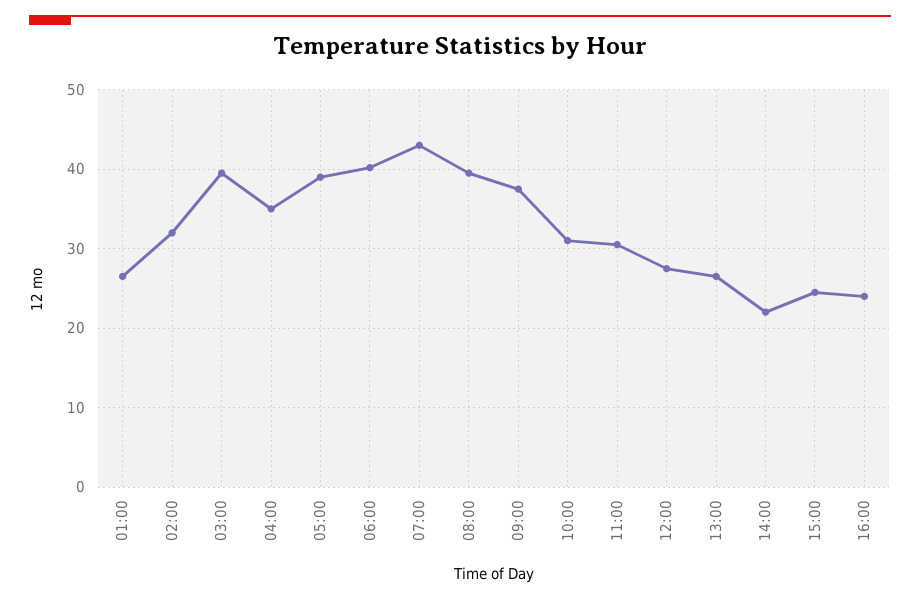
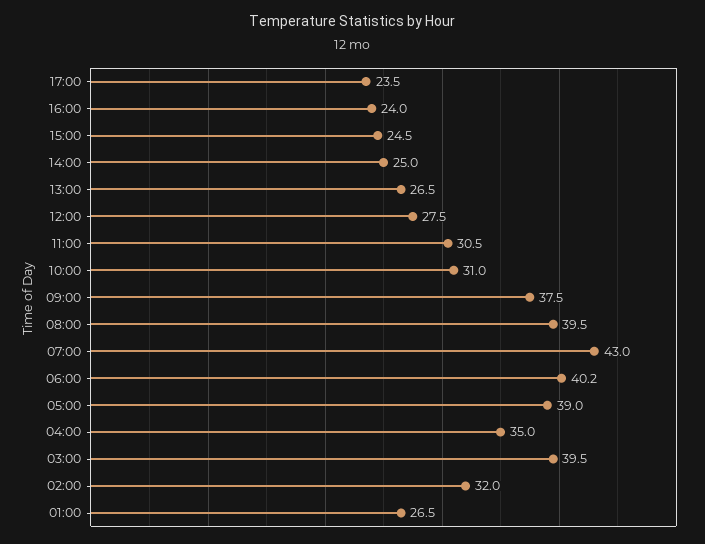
14:00: 22 -> 25
17:00: none -> 23.5

